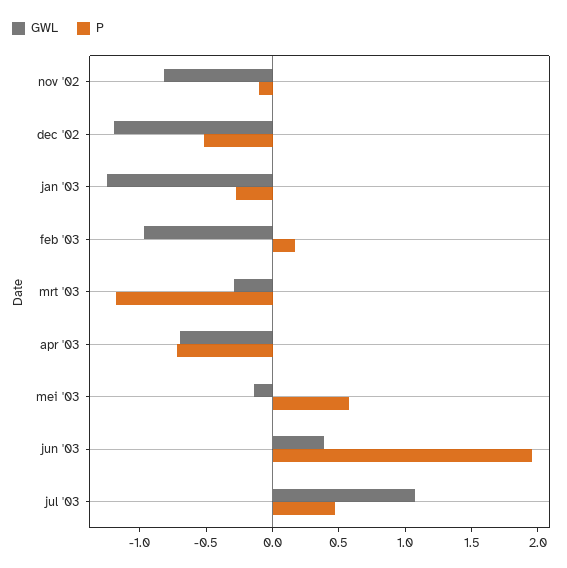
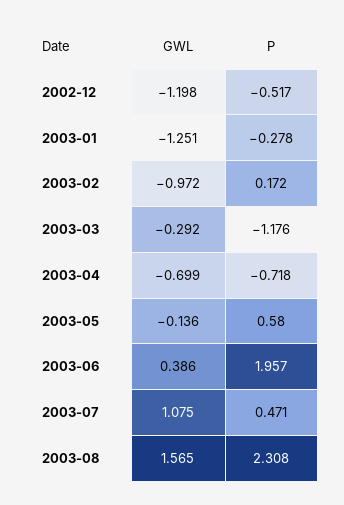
GWL, nov '02: -0.8 -> none
P, nov '02: -0.1 -> none
GWL, 2003-08: none -> 1.565
P, 2003-08: none -> 2.308

